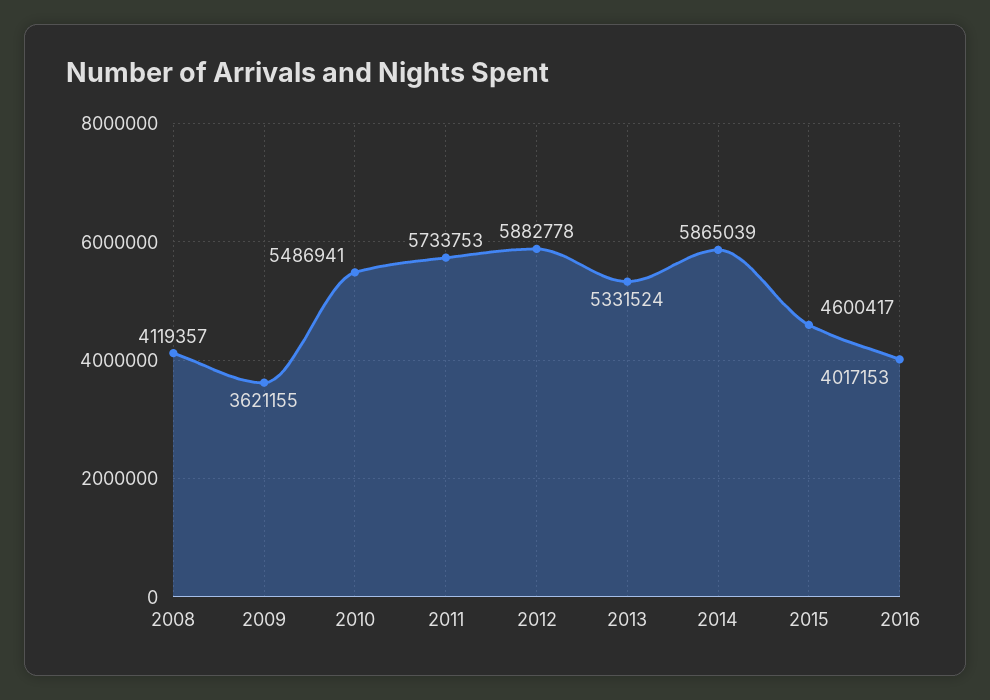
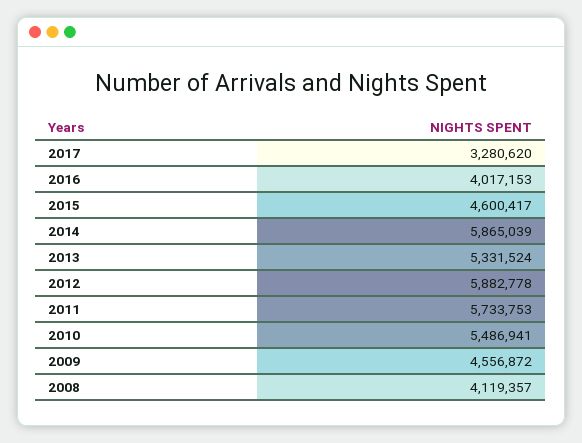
2009: 3621155 -> 4556872
2017: none -> 3280620

